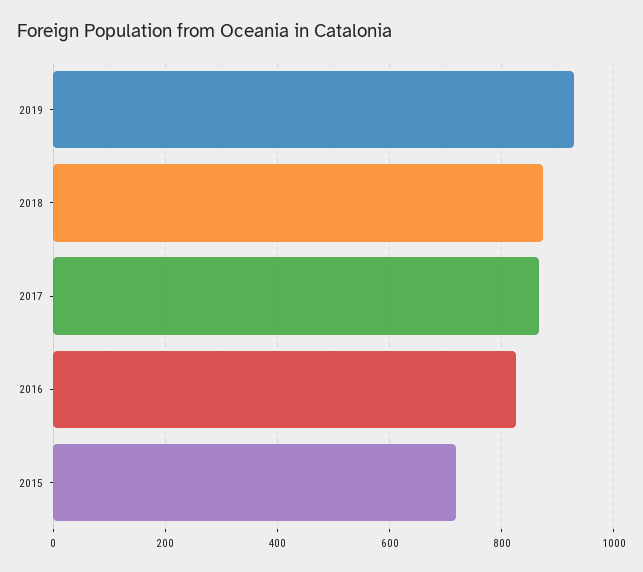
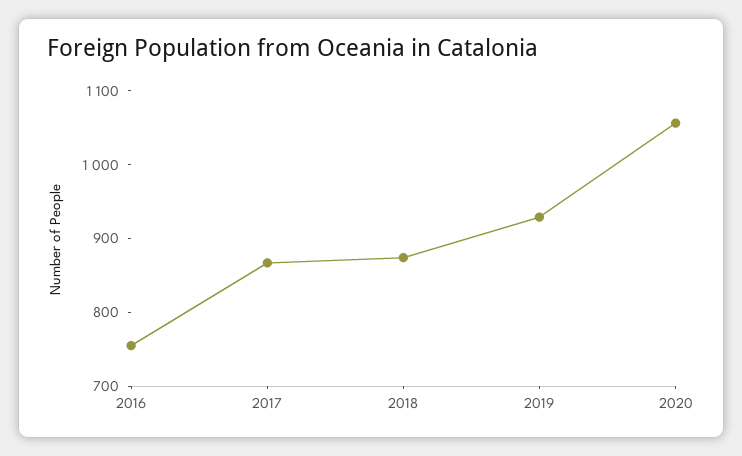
2016: 820 -> 760
2015: 720 -> none
2020: none -> 1060

